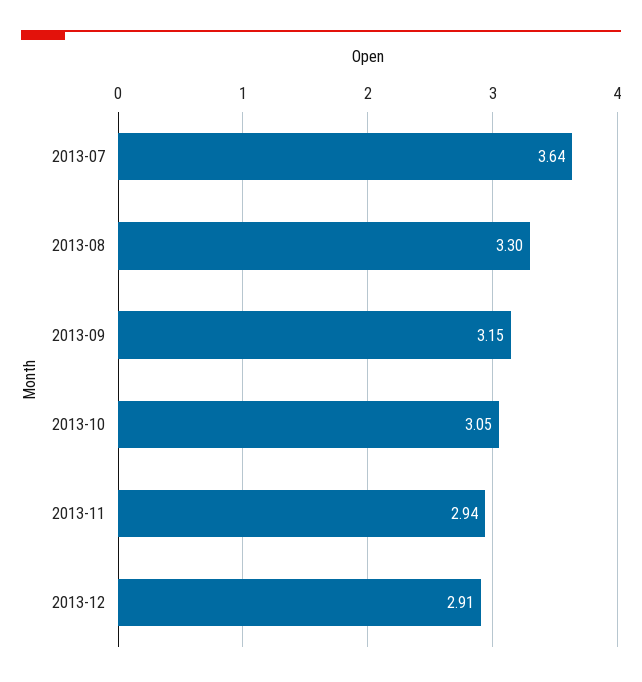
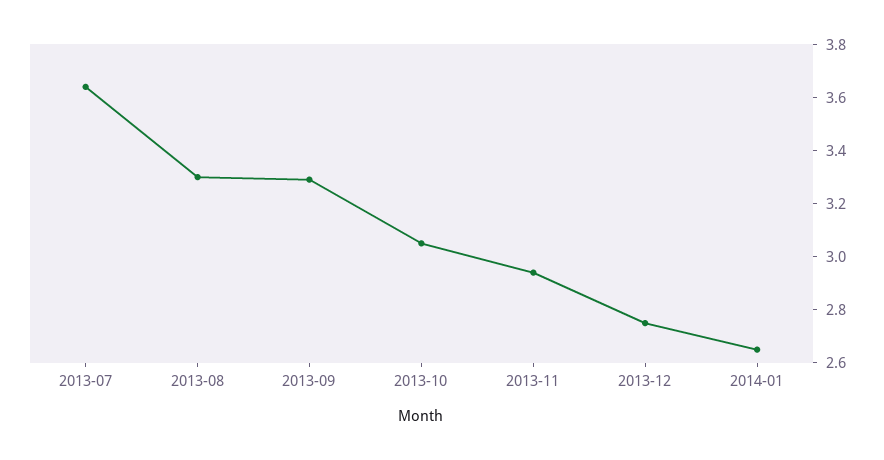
2013-09: 3.15 -> 3.3
2013-12: 2.91 -> 2.75
2014-01: none -> 2.65

